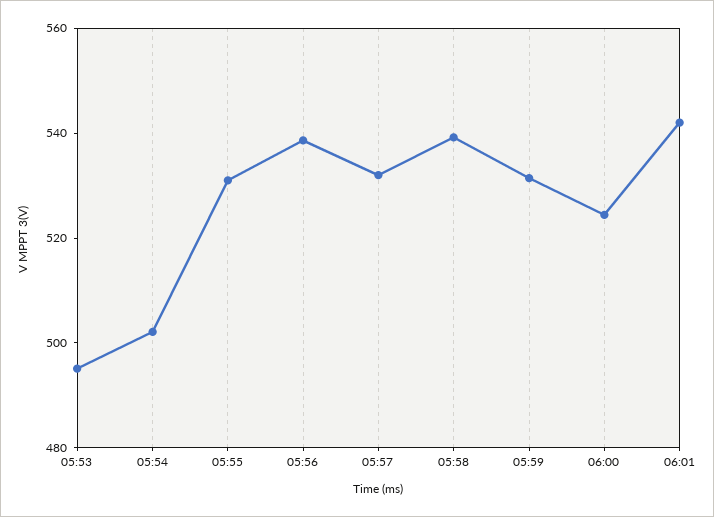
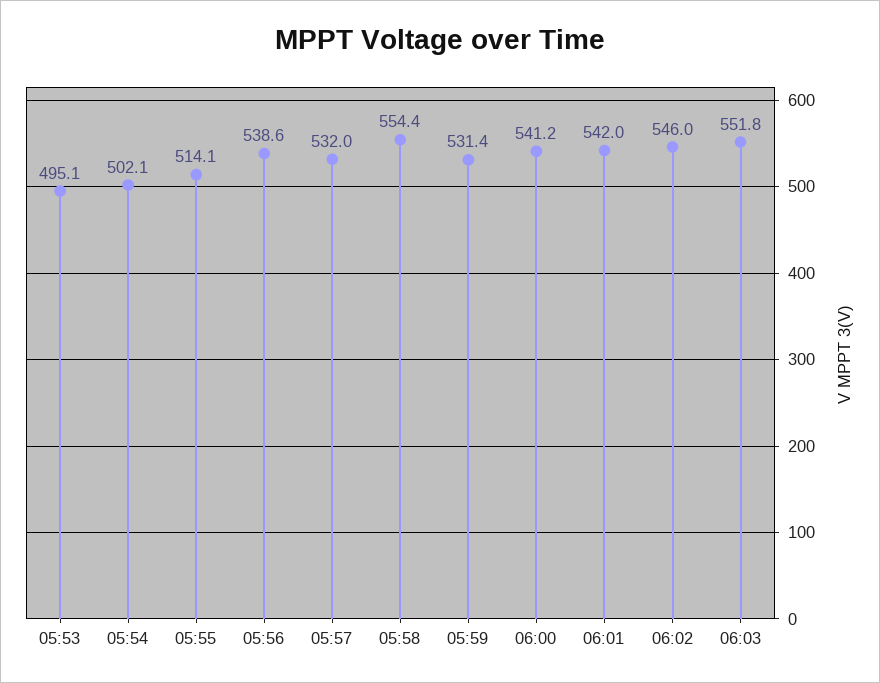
05:55: 530 -> 514.1
05:58: 540 -> 554.4
06:00: 525 -> 541.2
06:02: none -> 546
06:03: none -> 551.8

